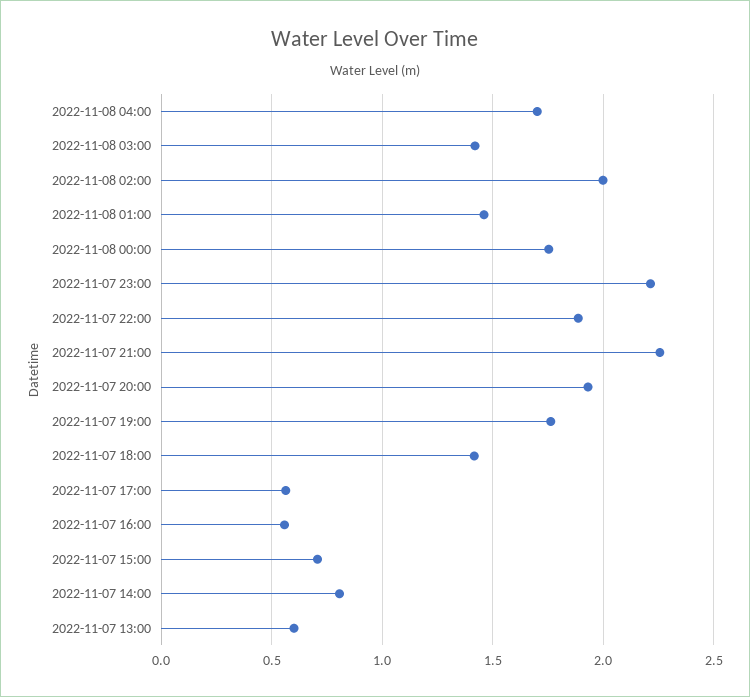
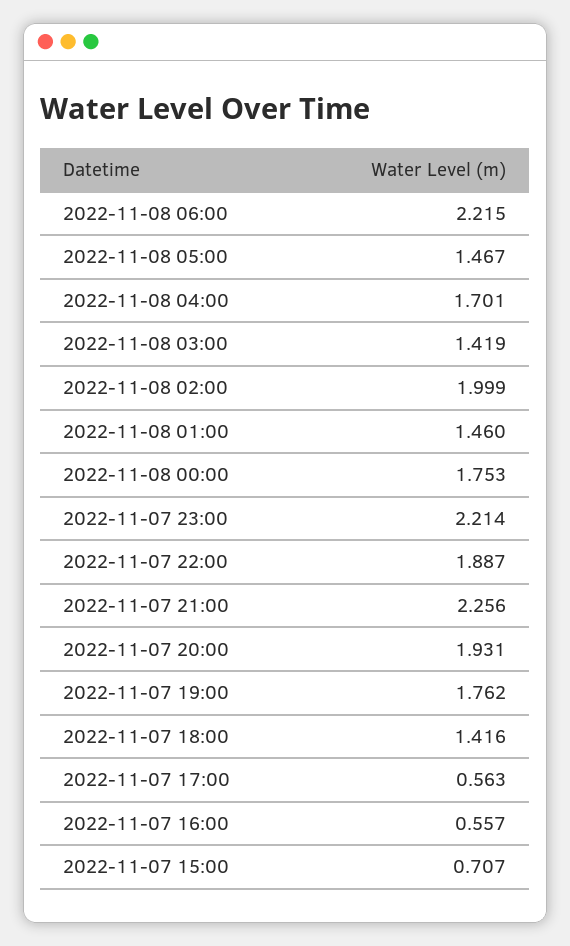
2022-11-07 14:00: 0.8 -> none
2022-11-07 13:00: 0.6 -> none
2022-11-08 06:00: none -> 2.215
2022-11-08 05:00: none -> 1.467

